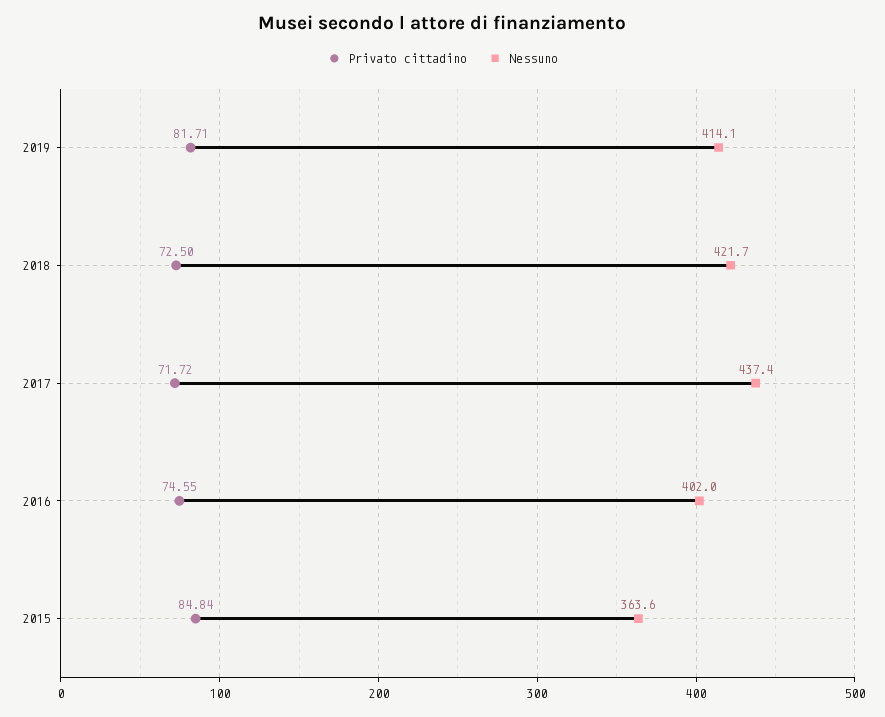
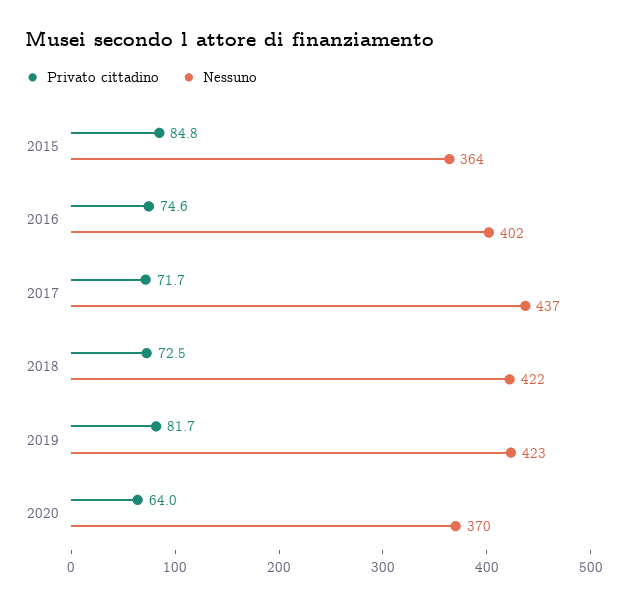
Nessuno, 2019: 414.1 -> 423
Privato cittadino, 2020: none -> 64
Nessuno, 2020: none -> 370

